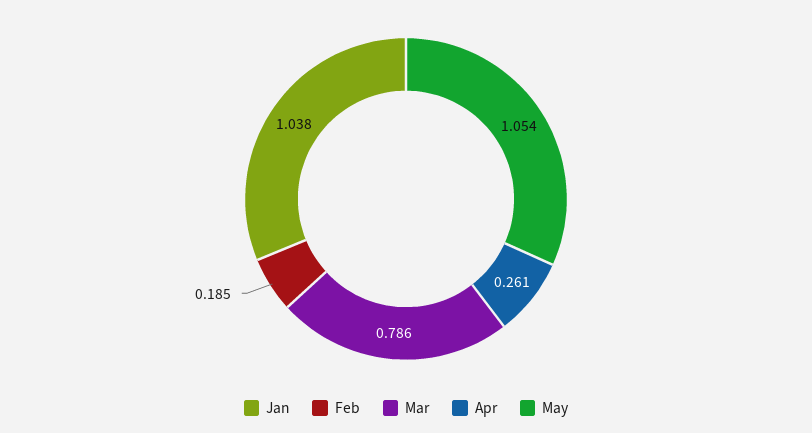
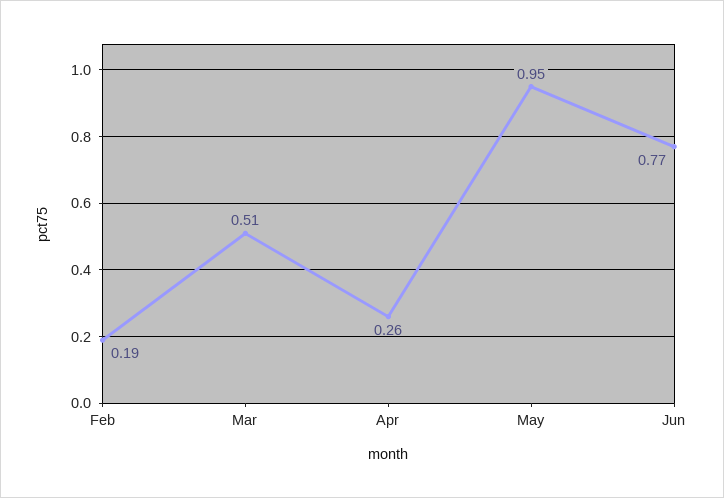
Jan: 1.038 -> none
Mar: 0.786 -> 0.51
May: 1.054 -> 0.95
Jun: none -> 0.77

